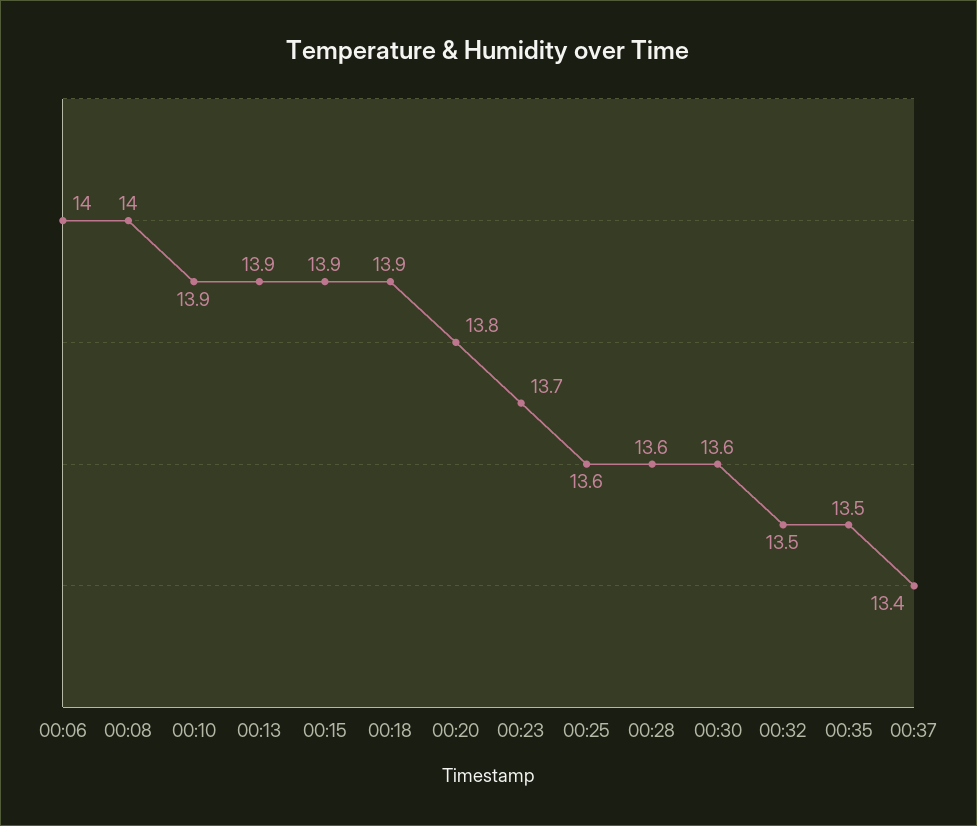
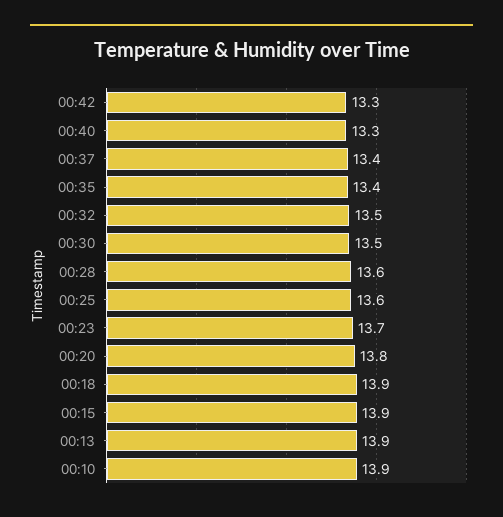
00:06: 14 -> none
00:08: 14 -> none
00:30: 13.6 -> 13.5
00:35: 13.5 -> 13.4
00:42: none -> 13.3
00:40: none -> 13.3

